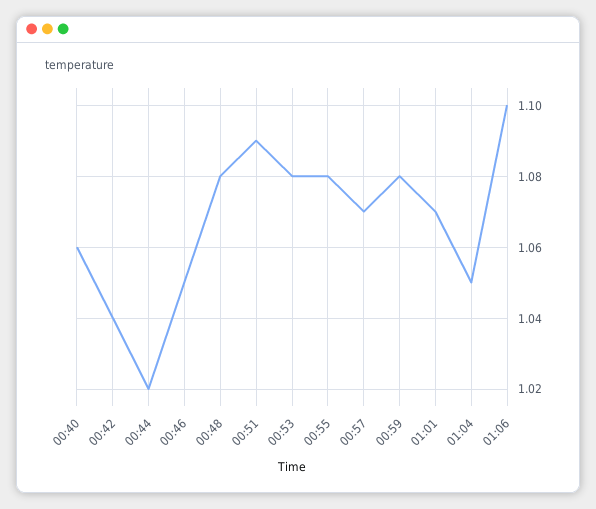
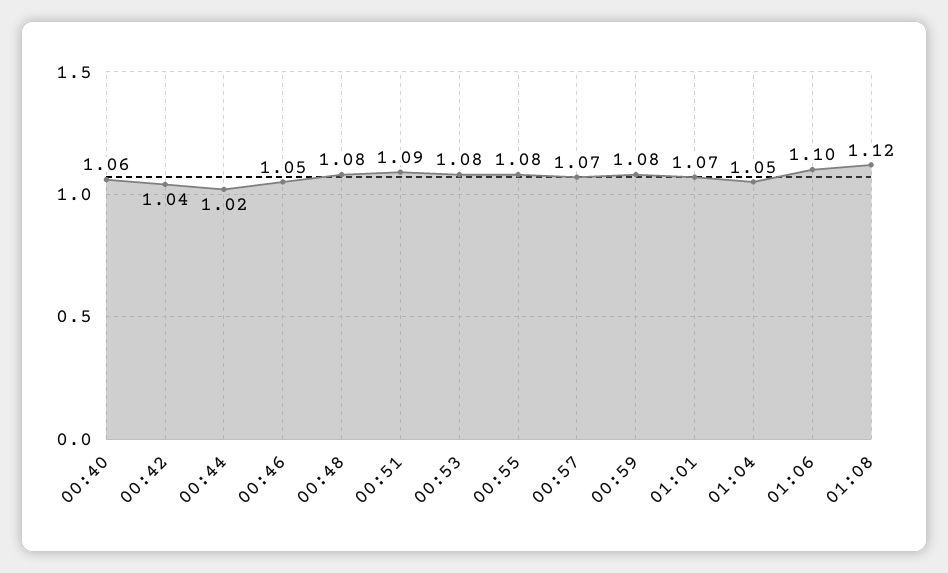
01:08: none -> 1.12

